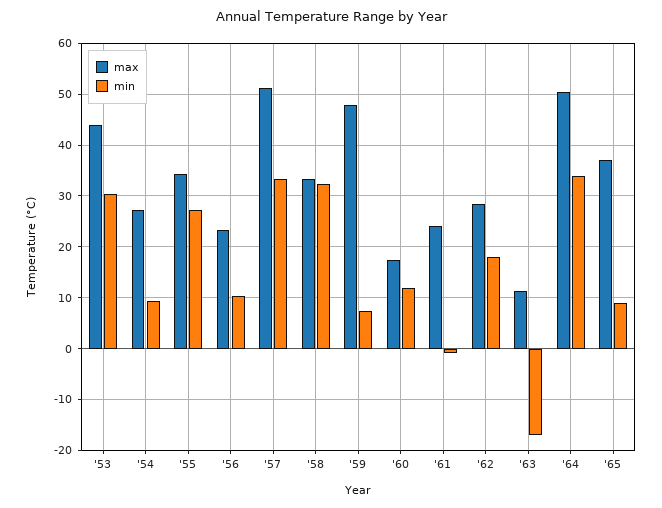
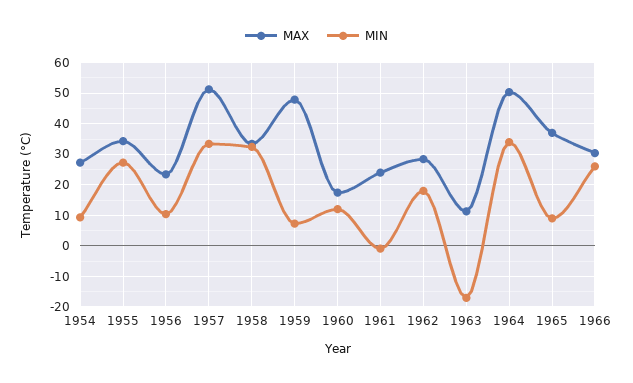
max, '53: 44 -> none
min, '53: 30 -> none
max, 1966: none -> 30
min, 1966: none -> 26

